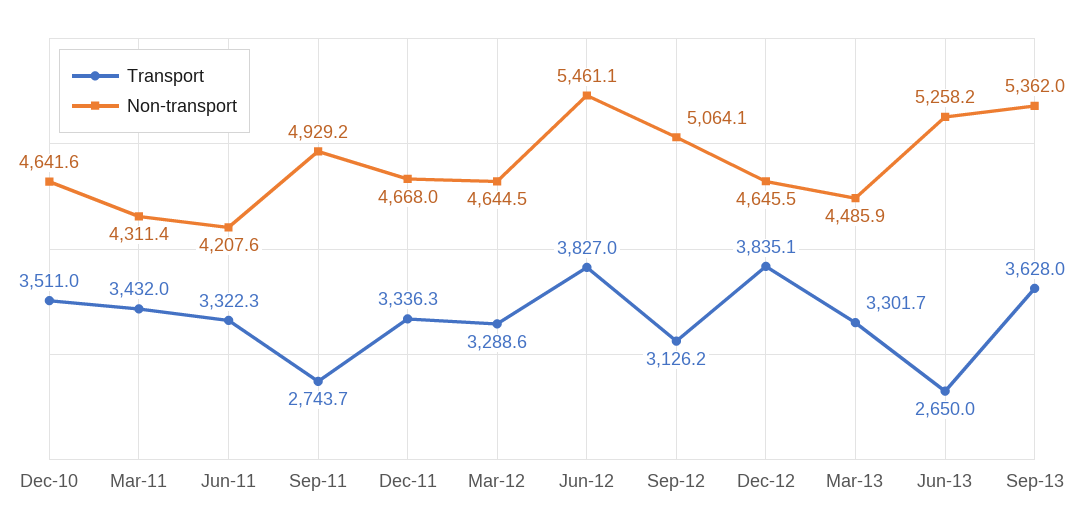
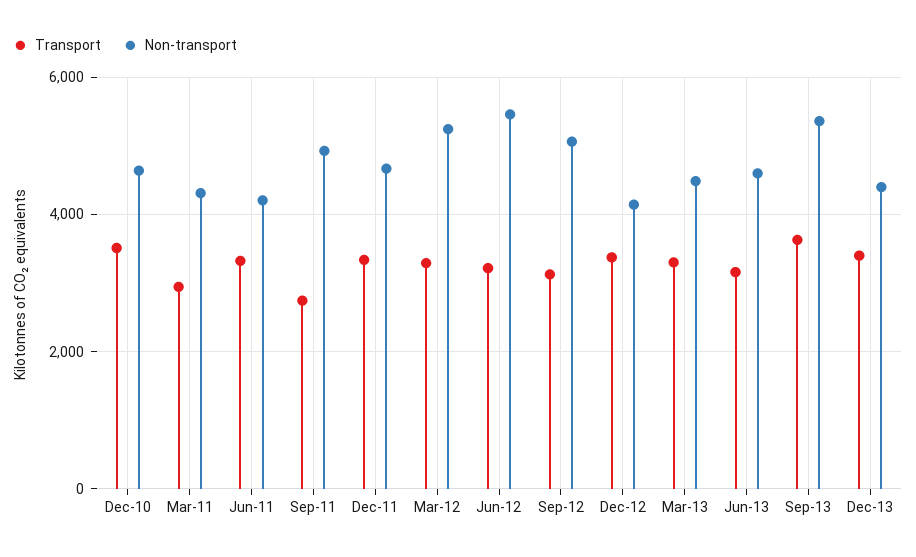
Transport, Mar-11: 3432 -> 3000
Non-transport, Mar-12: 4644.5 -> 5200
Transport, Jun-12: 3827 -> 3200
Transport, Dec-12: 3835.1 -> 3400
Non-transport, Dec-12: 4645.5 -> 4200
Transport, Jun-13: 2650 -> 3200
Non-transport, Jun-13: 5258.2 -> 4600
Transport, Dec-13: none -> 3400
Non-transport, Dec-13: none -> 4400

